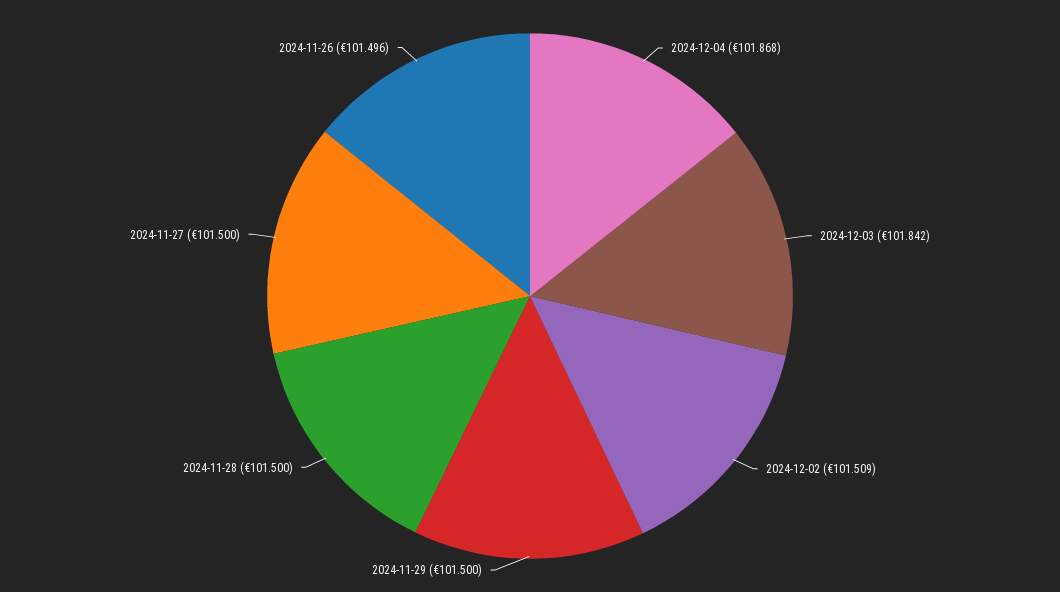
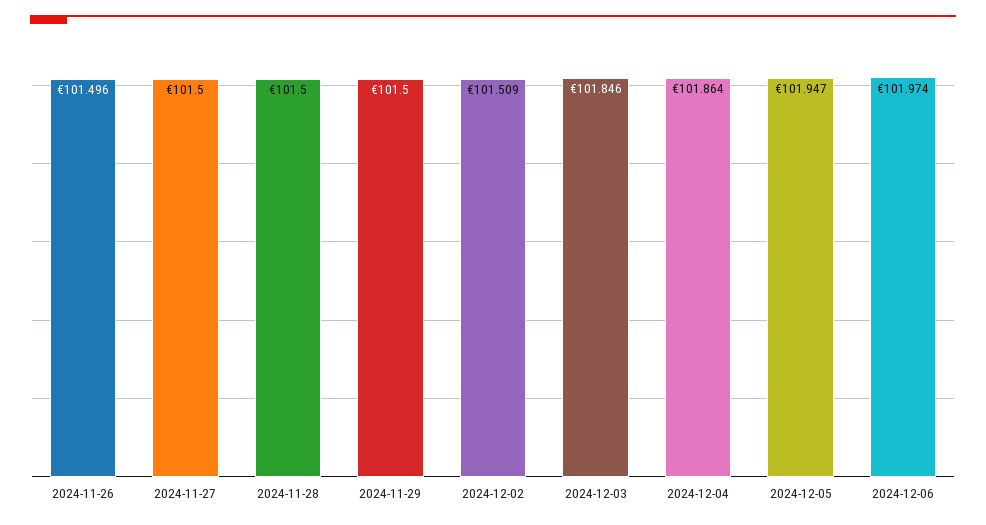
2024-12-04: 101.868 -> 101.864
2024-12-03: 101.842 -> 101.846
2024-12-05: none -> 101.947
2024-12-06: none -> 101.974

